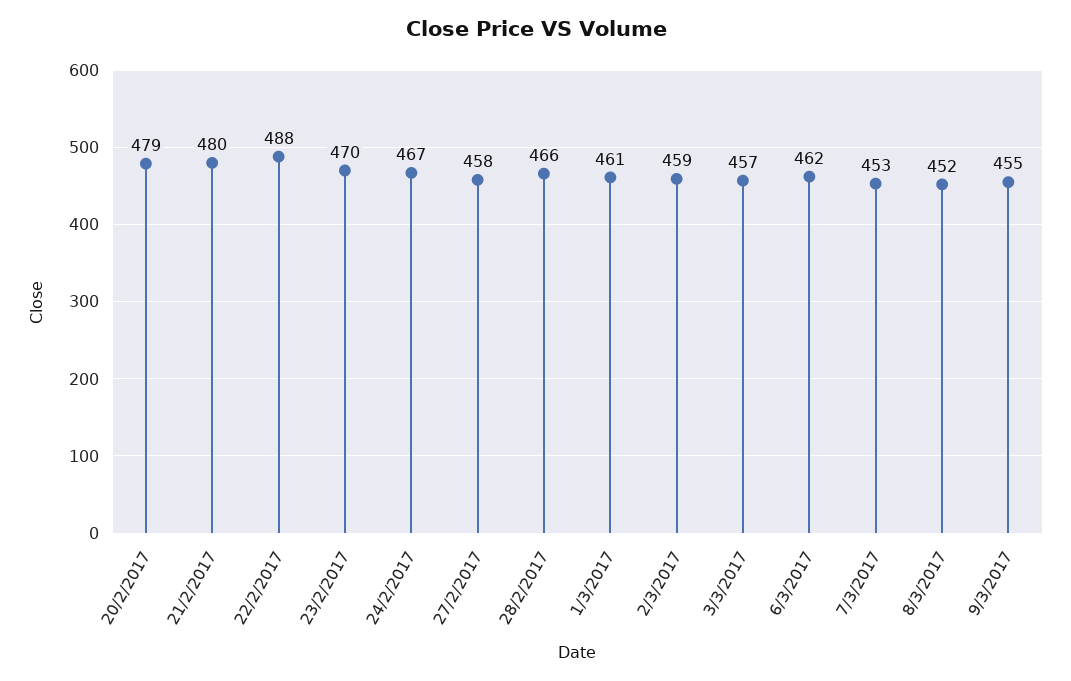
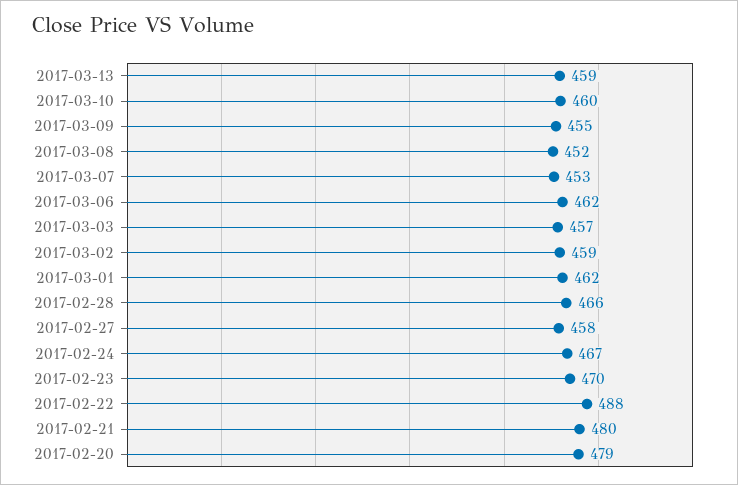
1/3/2017: 461 -> 462
2017-03-13: none -> 459
2017-03-10: none -> 460

